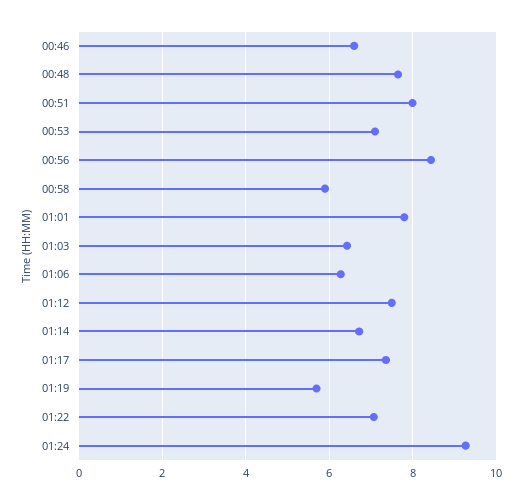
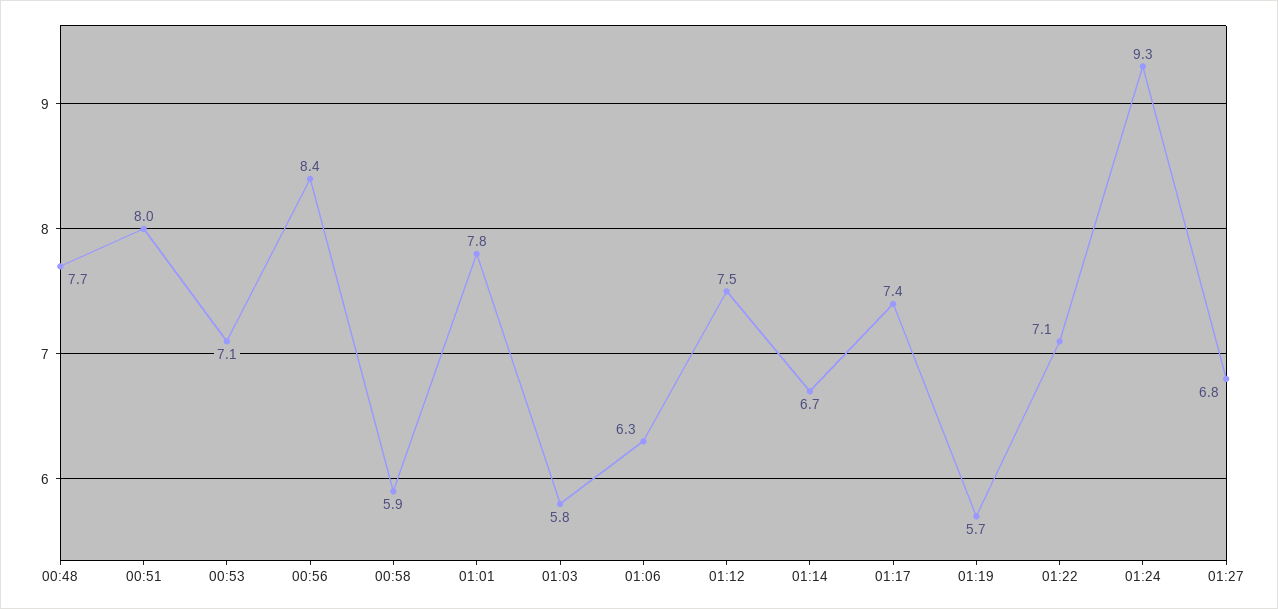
00:46: 6.6 -> none
01:03: 6.4 -> 5.8
01:27: none -> 6.8

